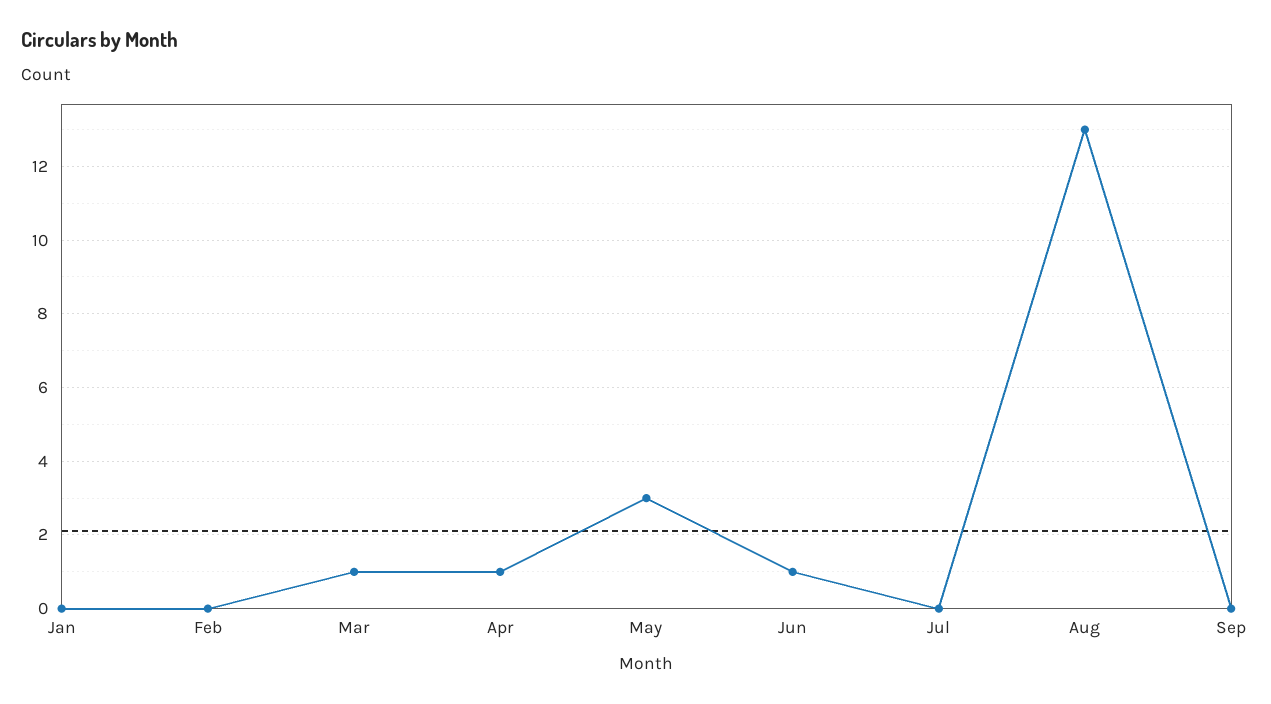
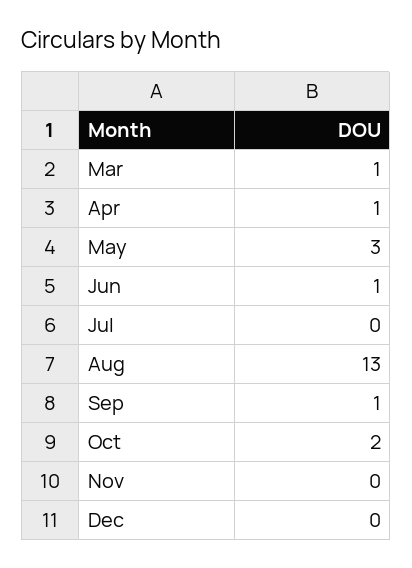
Jan: 0 -> none
Feb: 0 -> none
Sep: 0 -> 1
Oct: none -> 2
Nov: none -> 0
Dec: none -> 0

